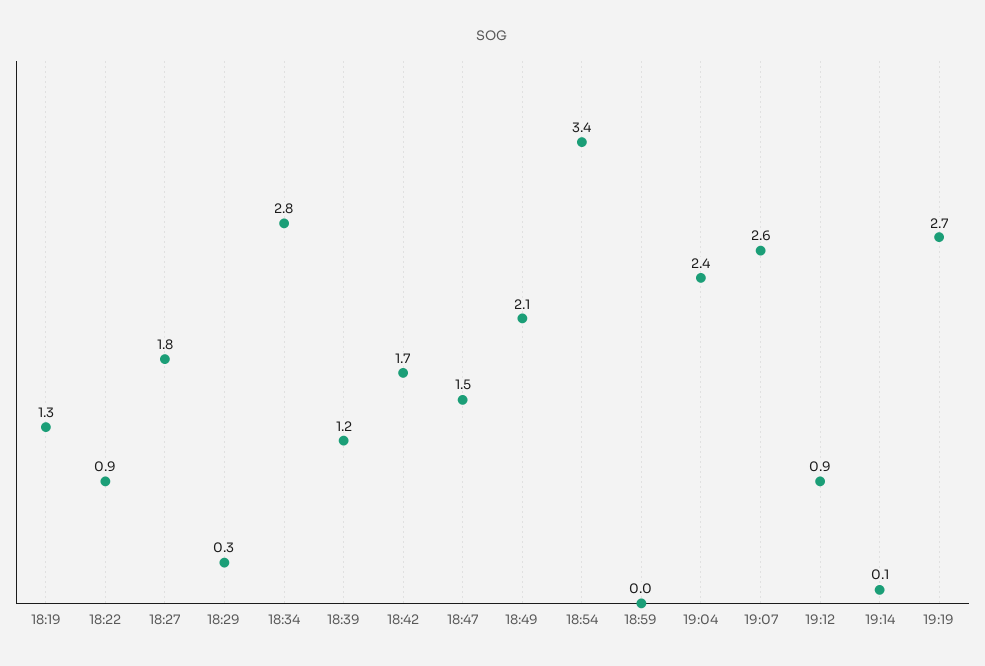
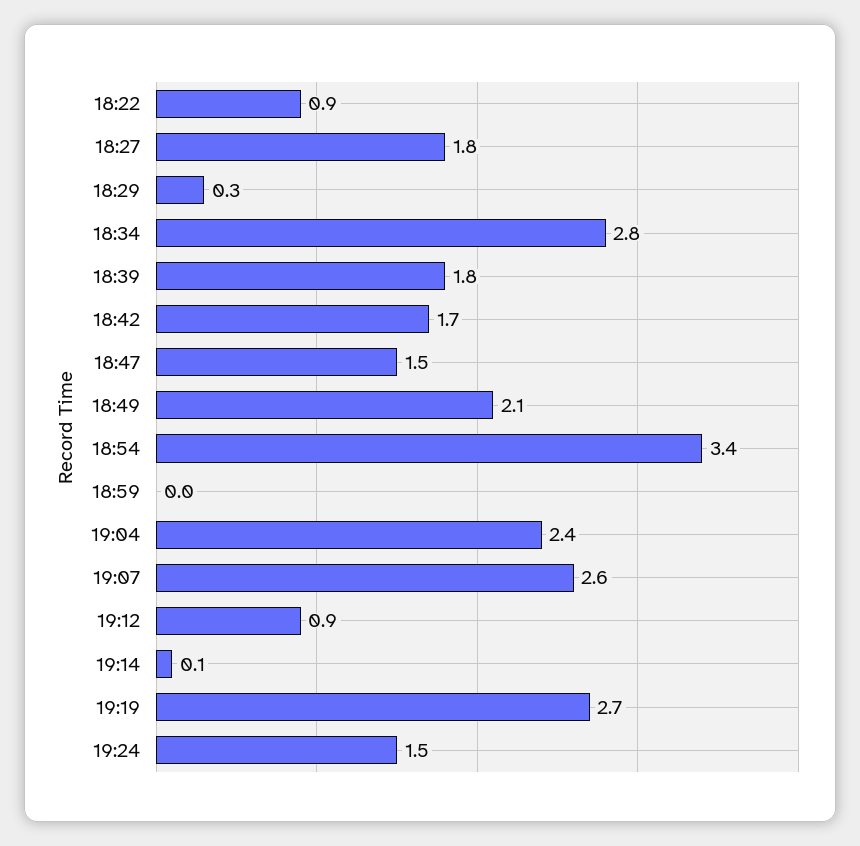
18:19: 1.3 -> none
18:39: 1.2 -> 1.8
19:24: none -> 1.5

